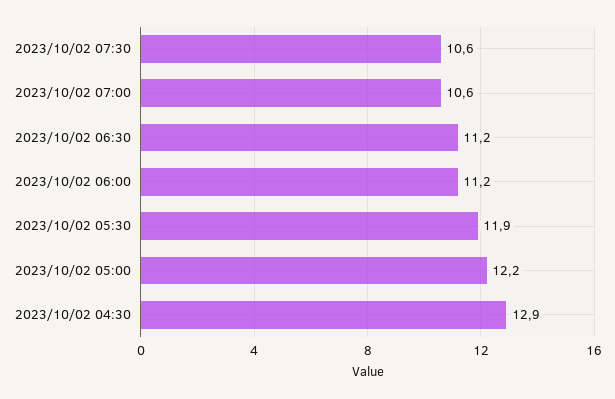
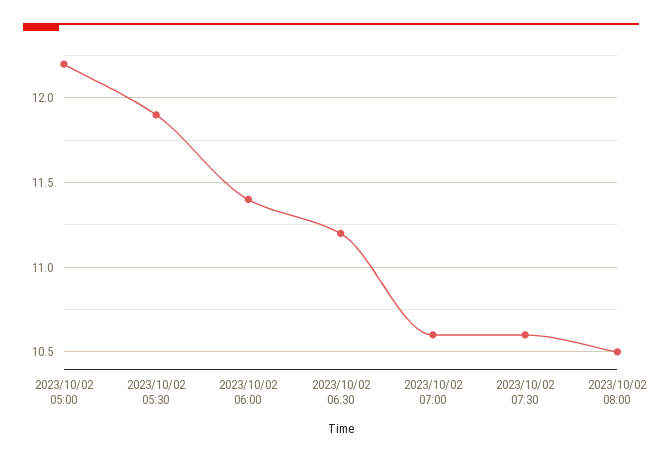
2023/10/02 06:00: 11.2 -> 11.4
2023/10/02 04:30: 12.9 -> none
2023/10/02 08:00: none -> 10.5

